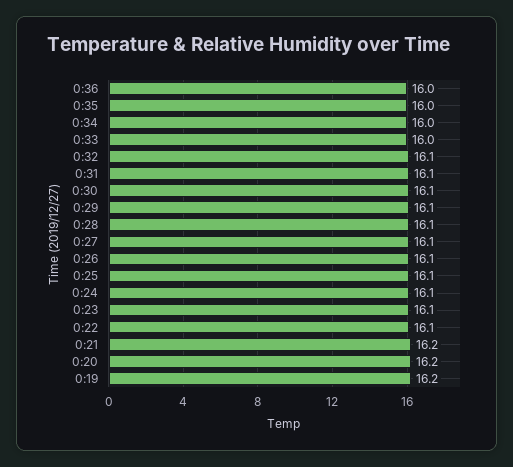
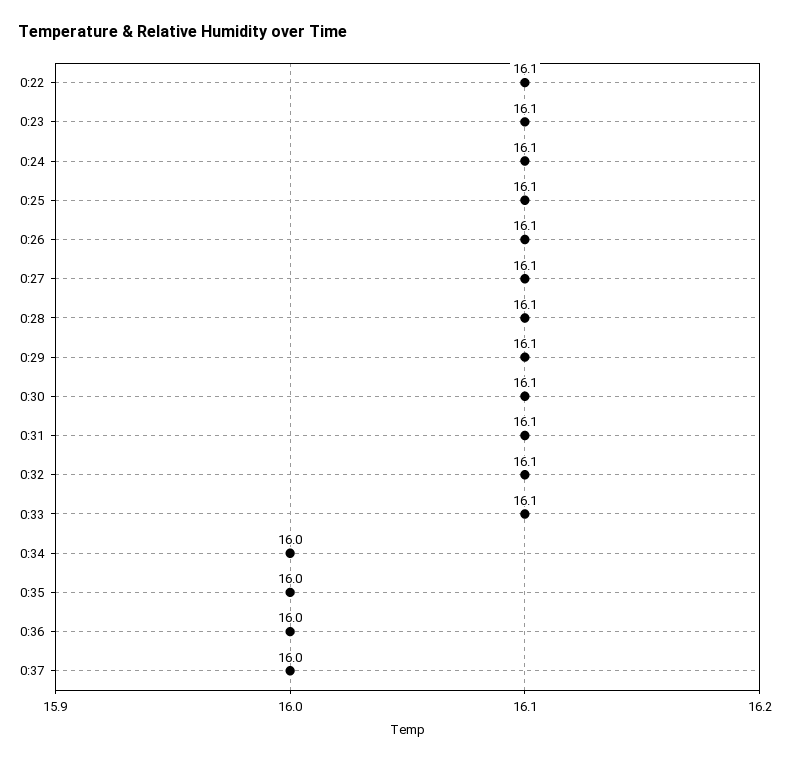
0:33: 16 -> 16.1
0:21: 16.2 -> none
0:20: 16.2 -> none
0:19: 16.2 -> none
0:37: none -> 16

